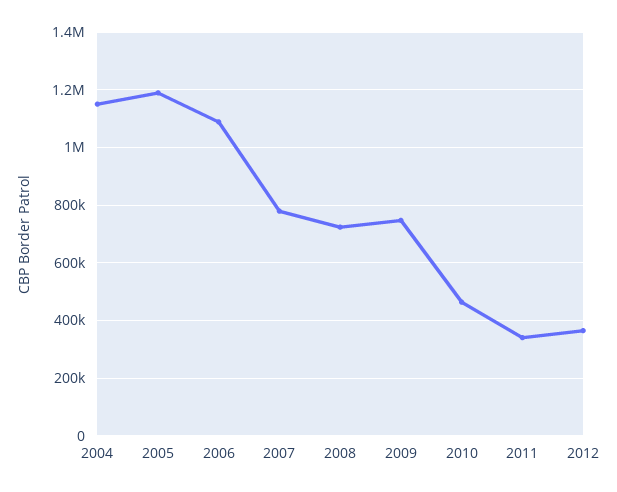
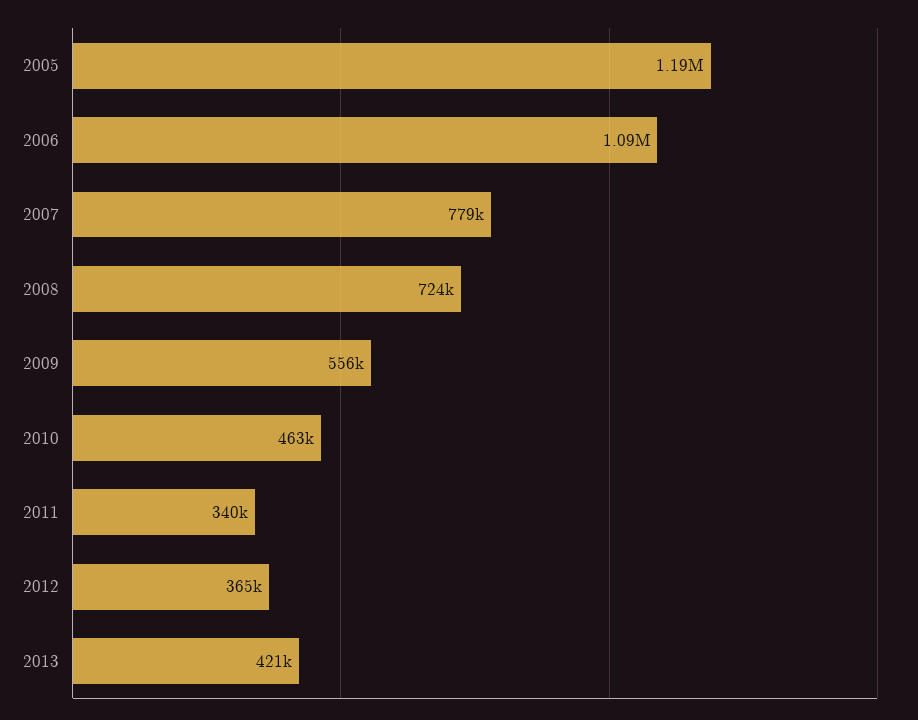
2004: 1150000 -> none
2009: 750000 -> 556000
2013: none -> 421000

